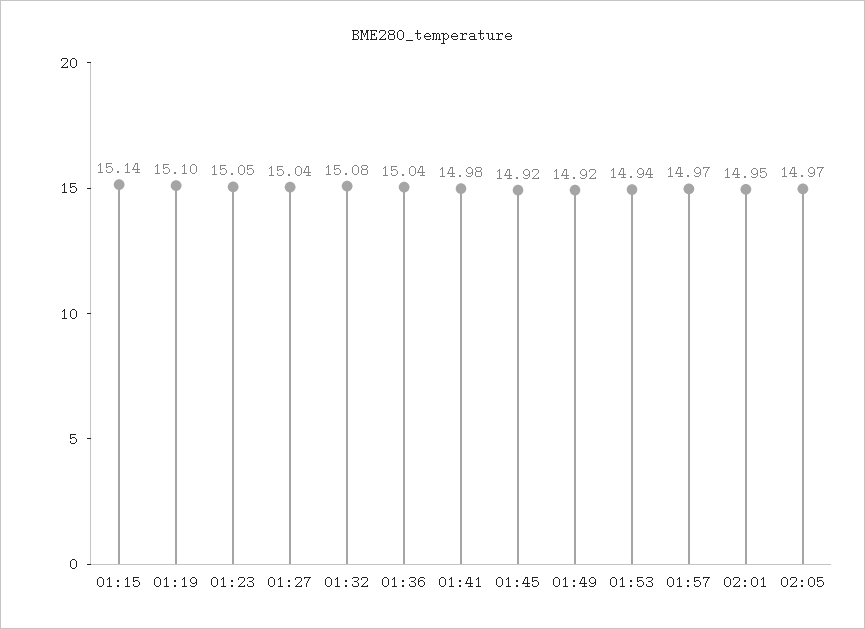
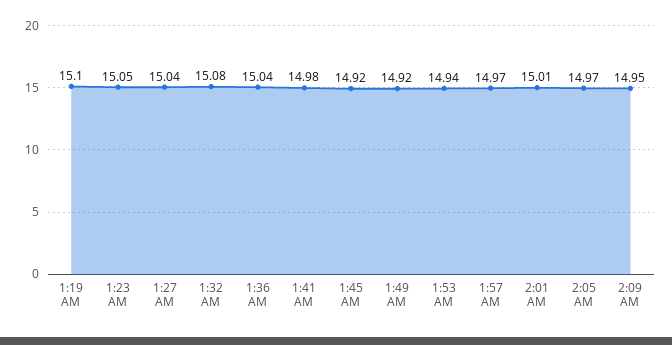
01:15: 15.14 -> none
02:01: 14.95 -> 15.01
2:09 AM: none -> 14.95

